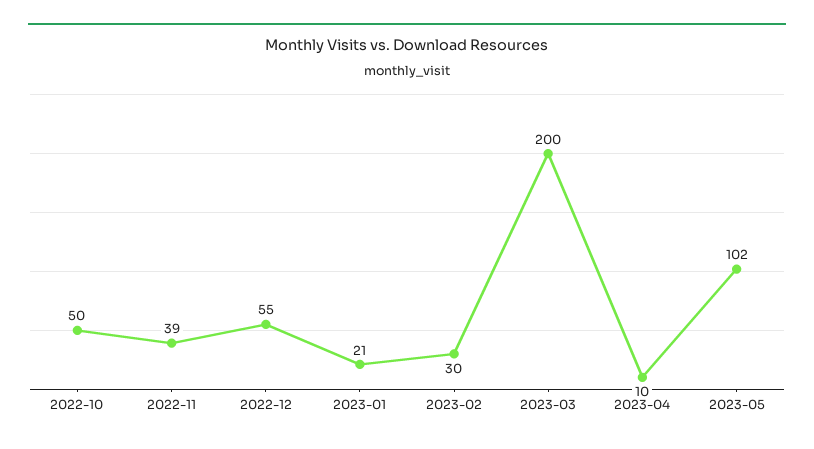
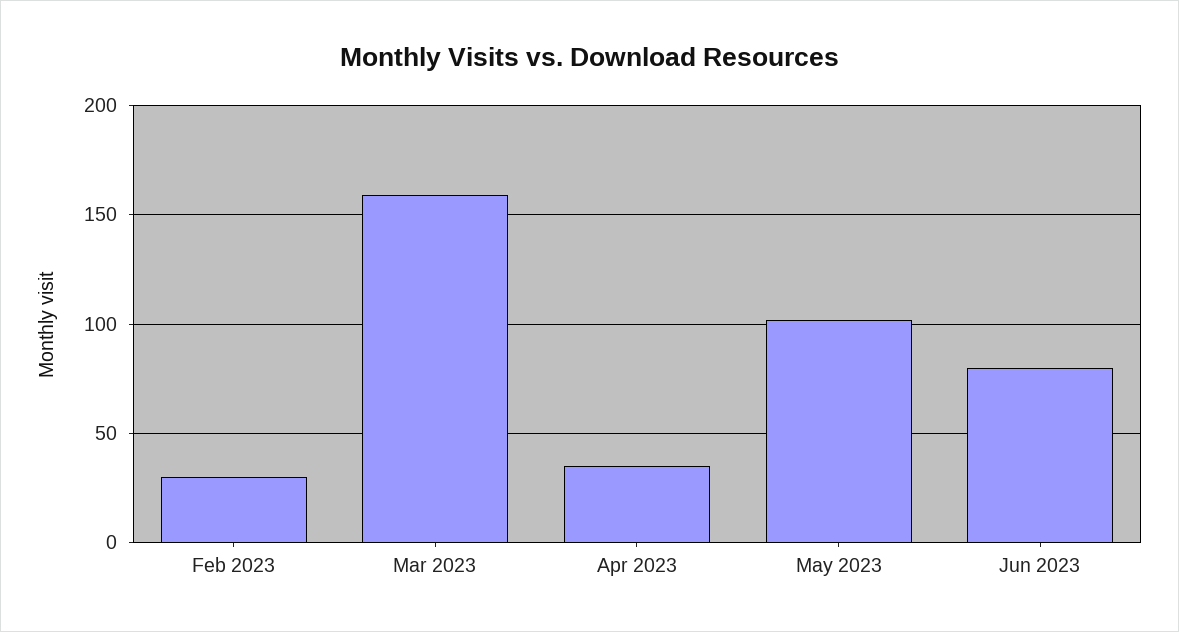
2022-10: 50 -> none
2022-11: 39 -> none
2022-12: 55 -> none
2023-01: 21 -> none
2023-03: 200 -> 160
2023-04: 10 -> 35
Jun 2023: none -> 80

